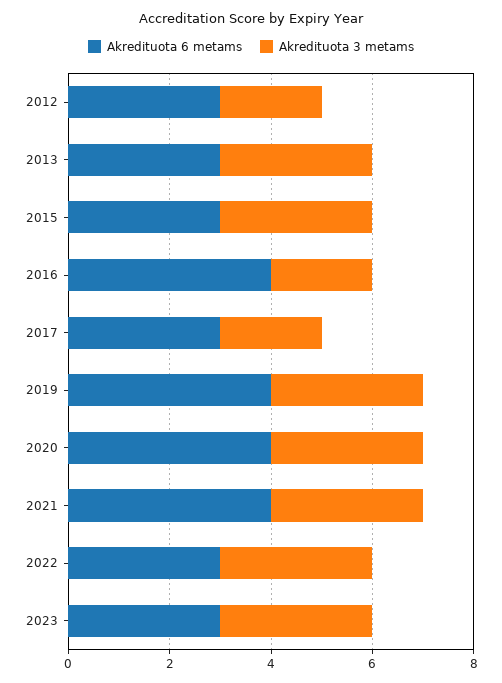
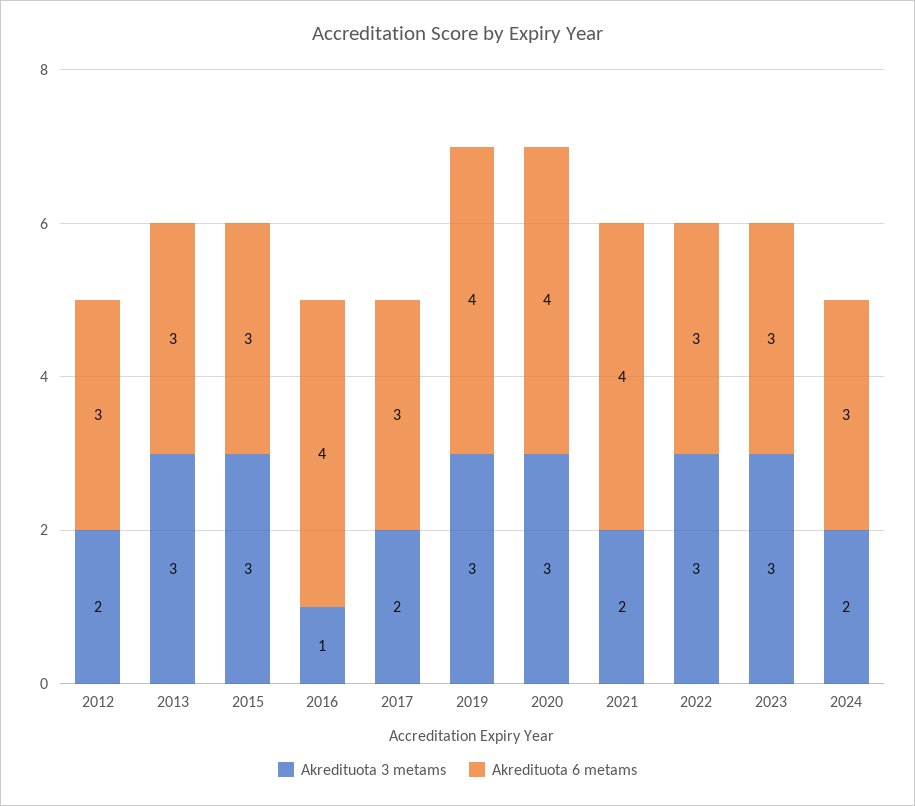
Akredituota 3 metams, 2016: 2 -> 1
Akredituota 3 metams, 2021: 3 -> 2
Akredituota 3 metams, 2024: none -> 2
Akredituota 6 metams, 2024: none -> 3

